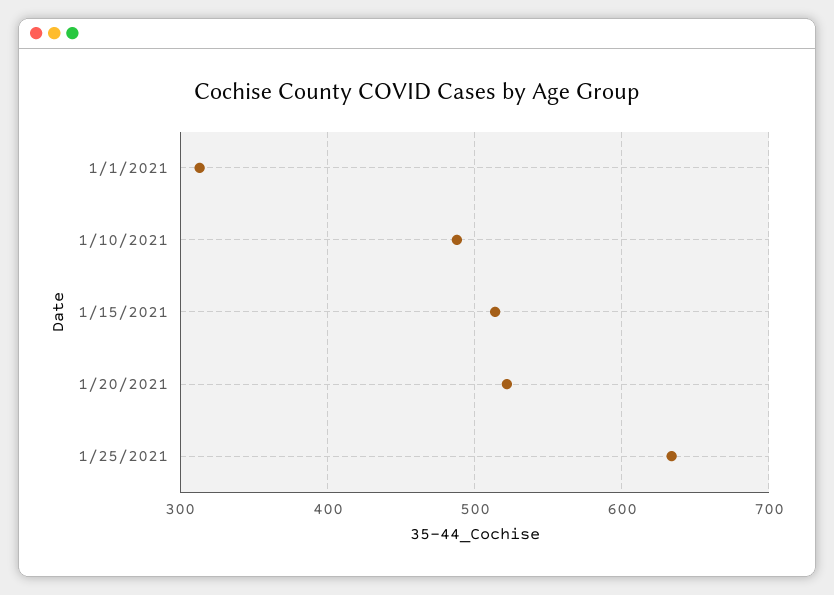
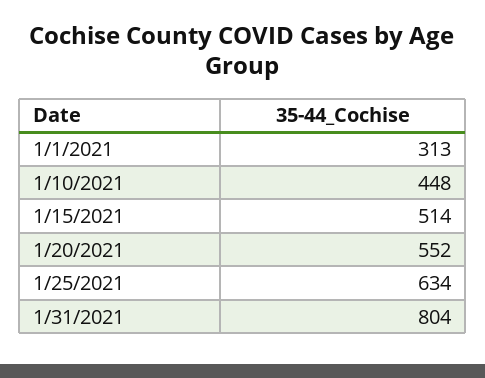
1/10/2021: 490 -> 448
1/20/2021: 520 -> 552
1/31/2021: none -> 804

